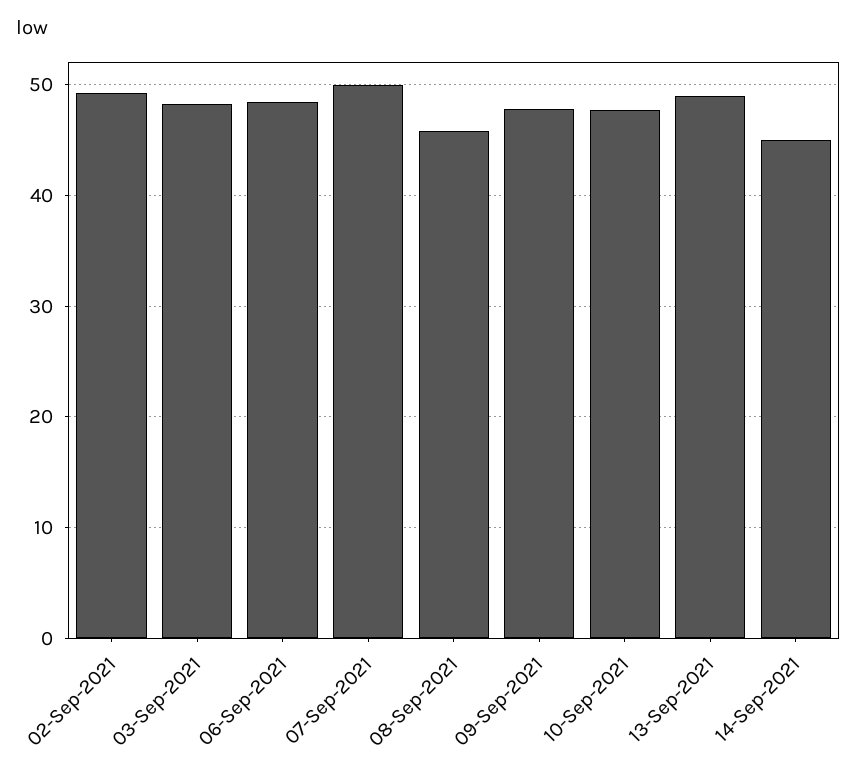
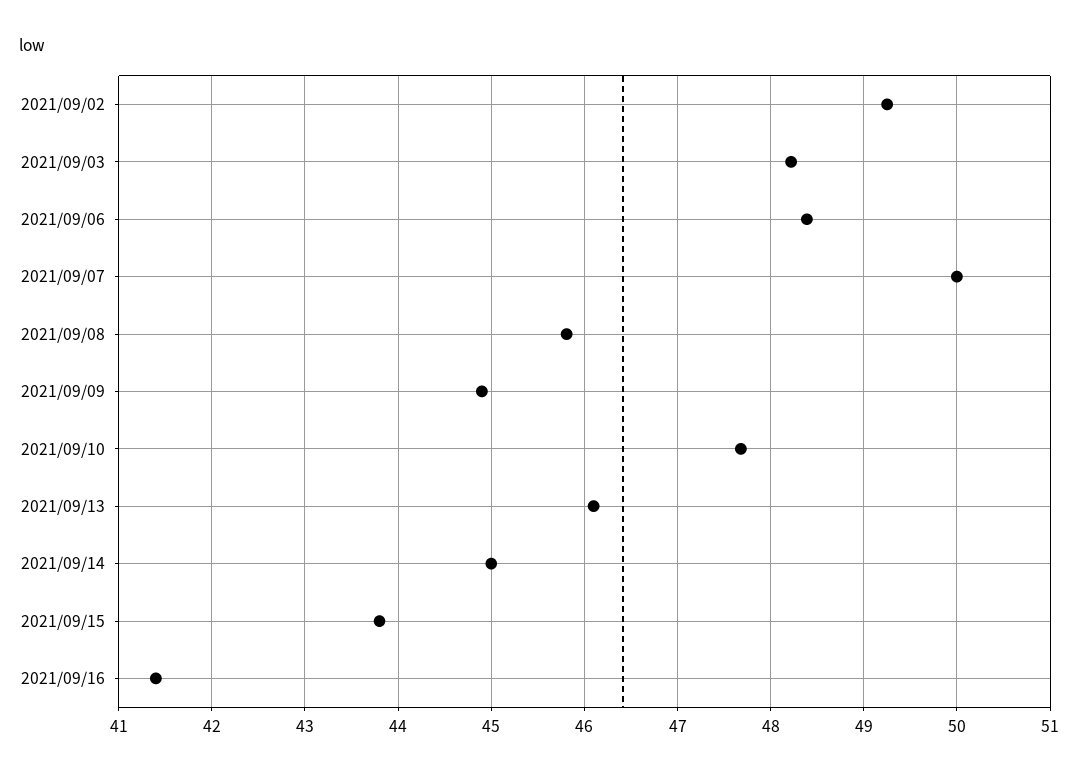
09-Sep-2021: 48 -> 44.9
13-Sep-2021: 49 -> 46.1
2021/09/15: none -> 43.8
2021/09/16: none -> 41.4

